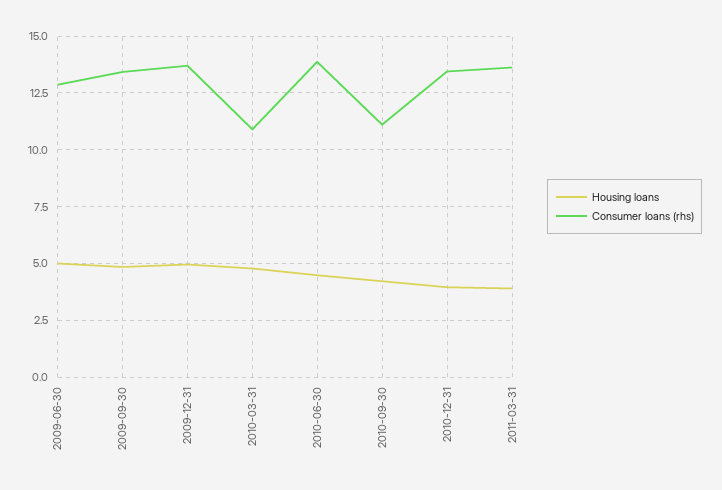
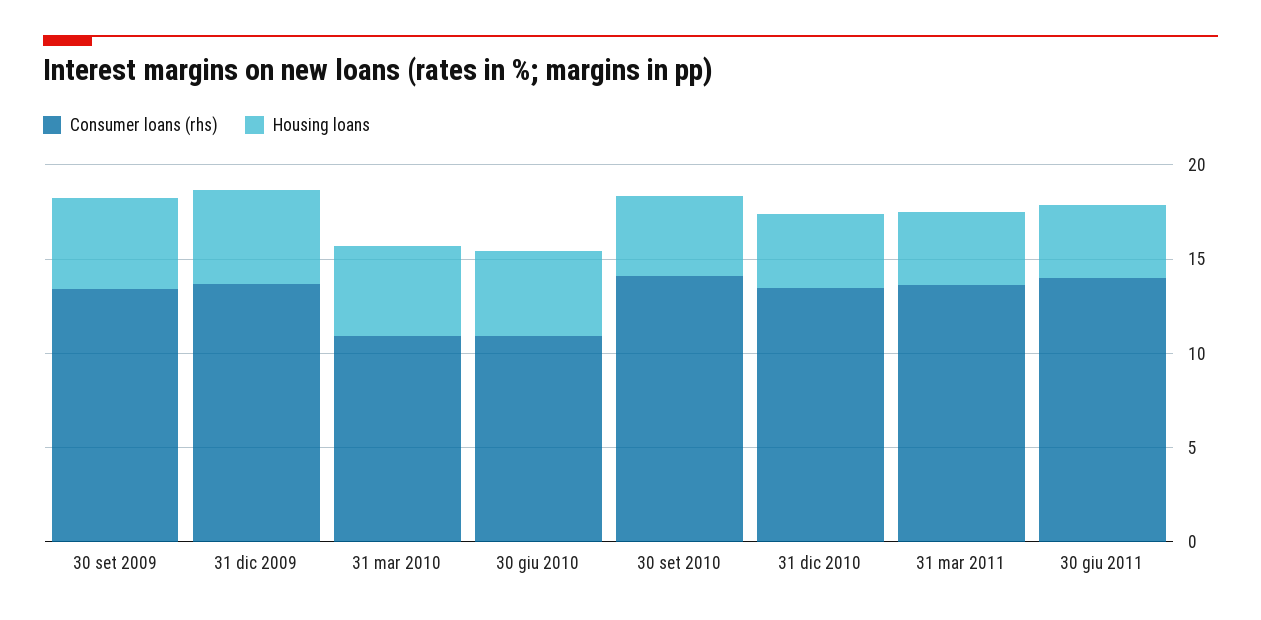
Housing loans, 2009-06-30: 5 -> none
Consumer loans (rhs), 2009-06-30: 13 -> none
Consumer loans (rhs), 2010-06-30: 14 -> 11
Consumer loans (rhs), 2010-09-30: 11 -> 14
Consumer loans (rhs), 30 giu 2011: none -> 14
Housing loans, 30 giu 2011: none -> 4

